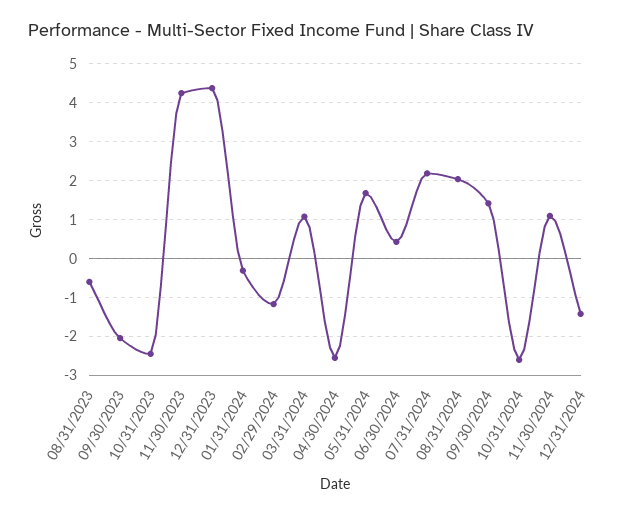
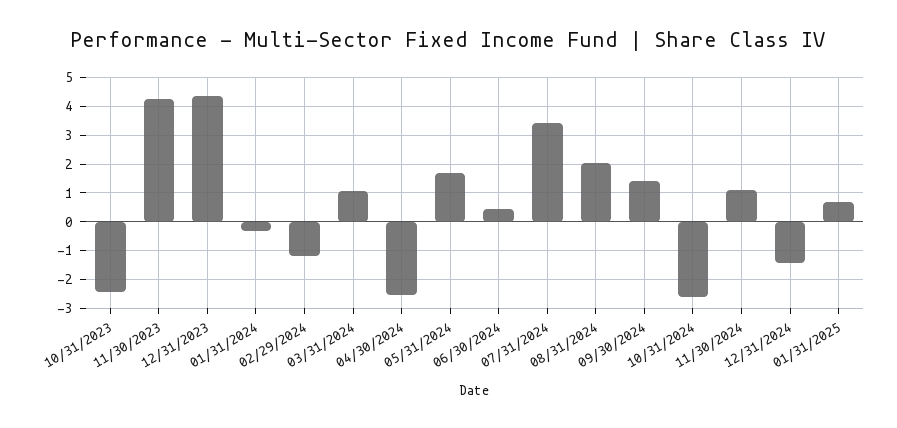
08/31/2023: -0.6 -> none
09/30/2023: -2 -> none
07/31/2024: 2.2 -> 3.5
01/31/2025: none -> 0.75

